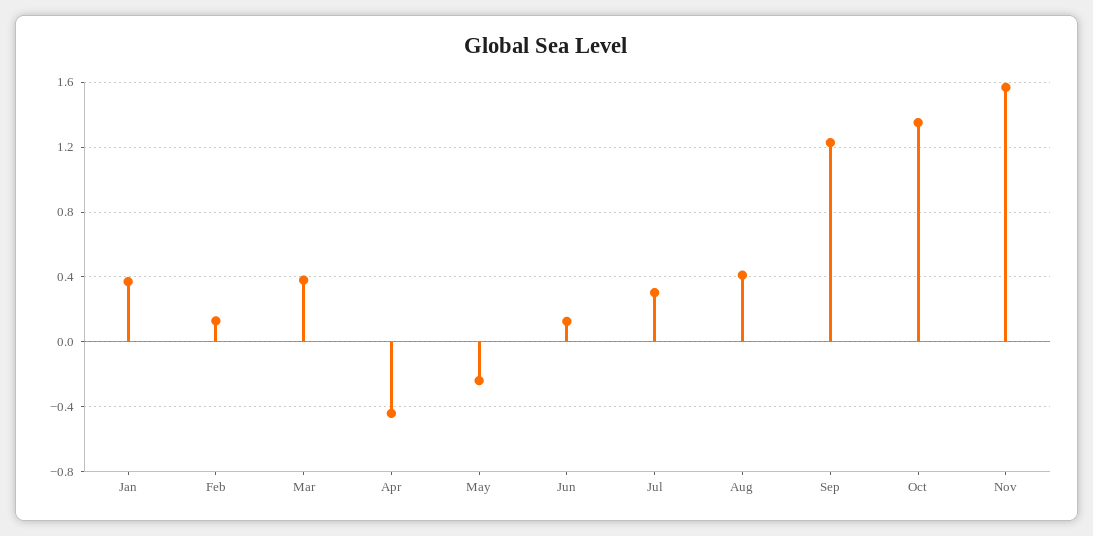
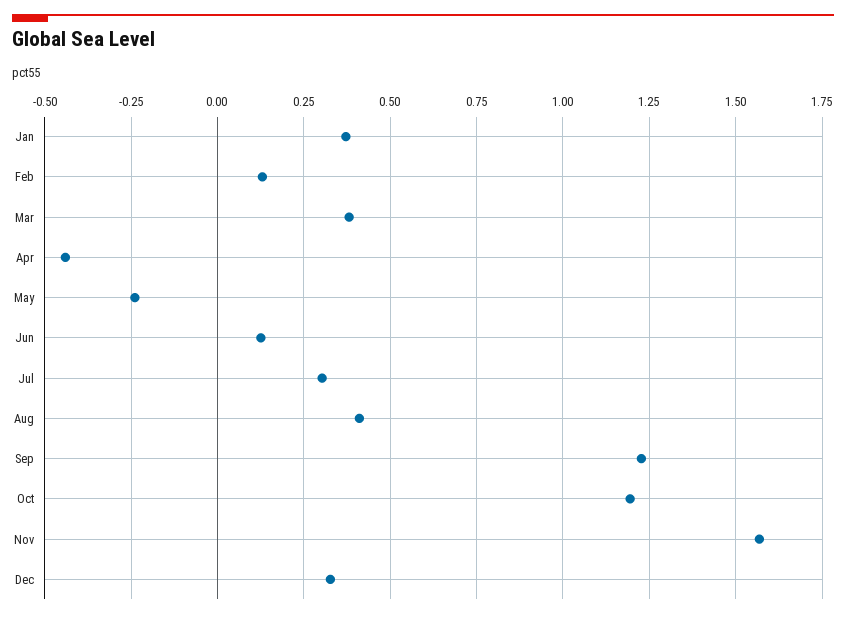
Oct: 1.35 -> 1.2
Dec: none -> 0.325

